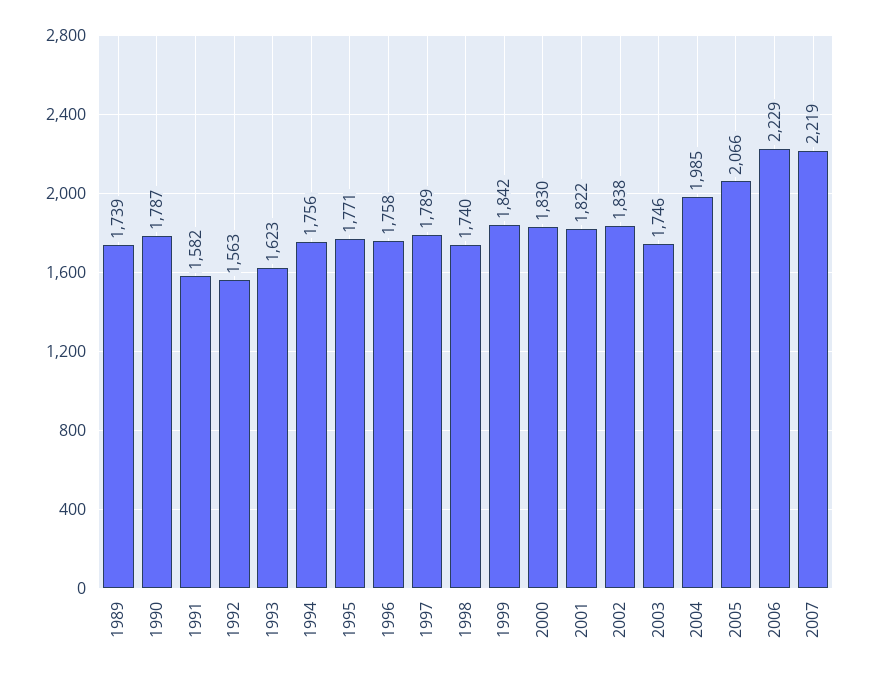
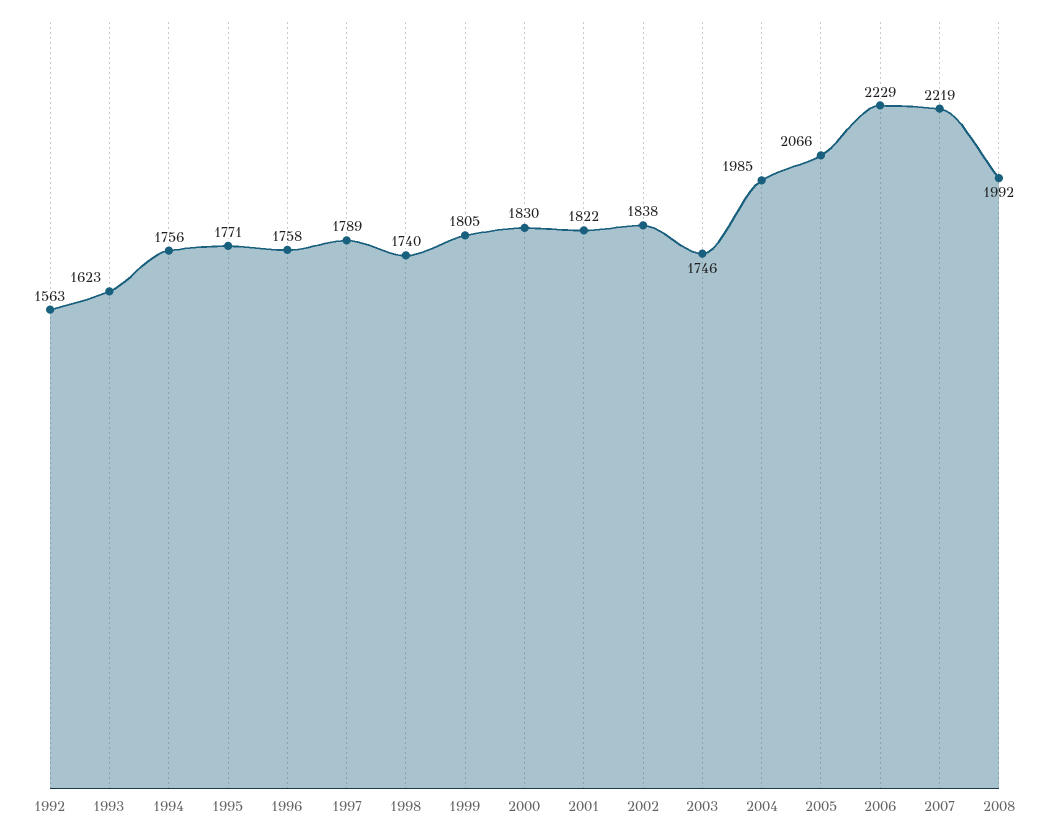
1989: 1739 -> none
1990: 1787 -> none
1991: 1582 -> none
1999: 1842 -> 1805
2008: none -> 1992

